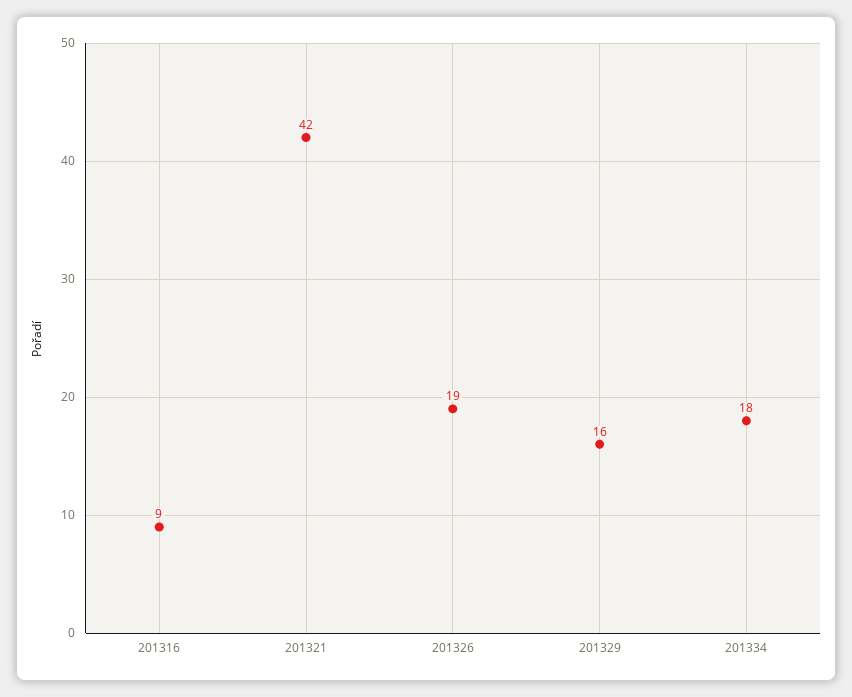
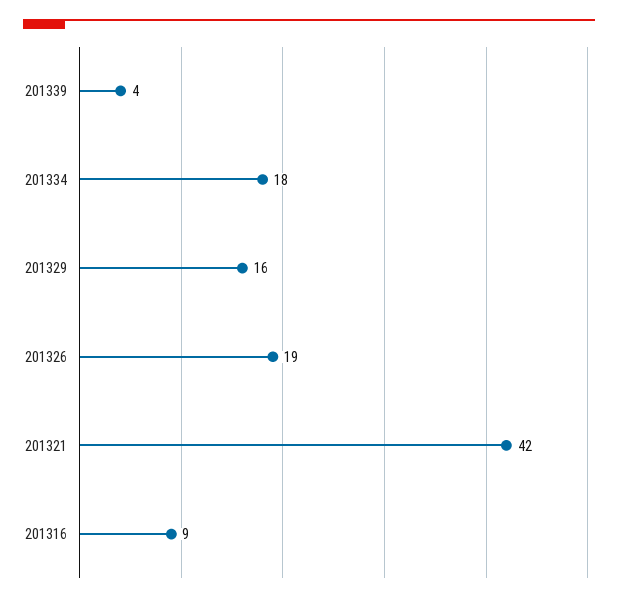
201339: none -> 4

